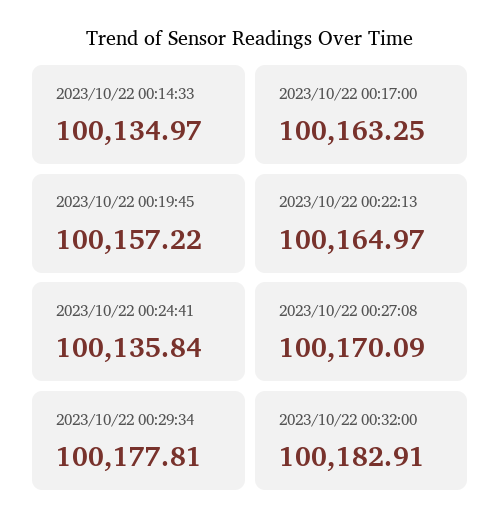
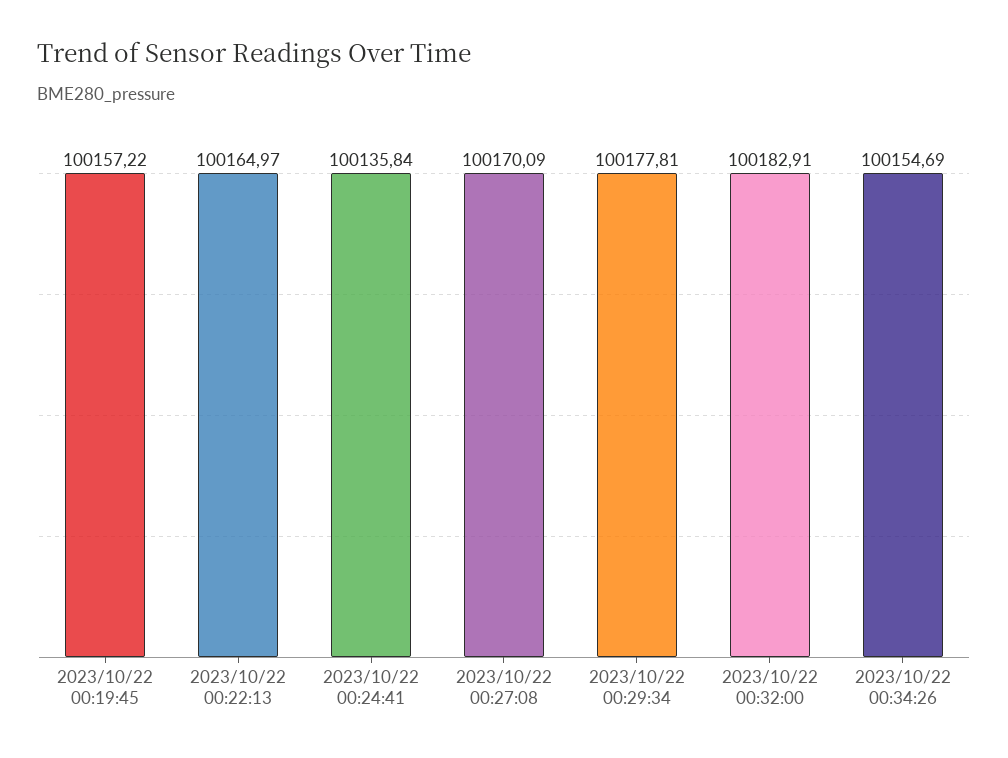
2023/10/22 00:14:33: 100134.97 -> none
2023/10/22 00:17:00: 100163.25 -> none
2023/10/22 00:34:26: none -> 100154.69

